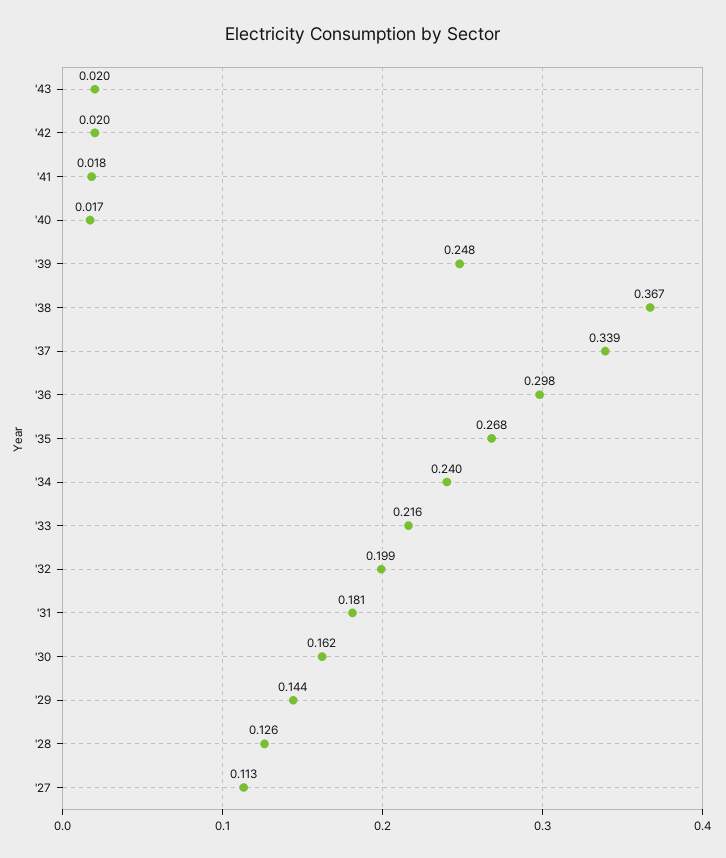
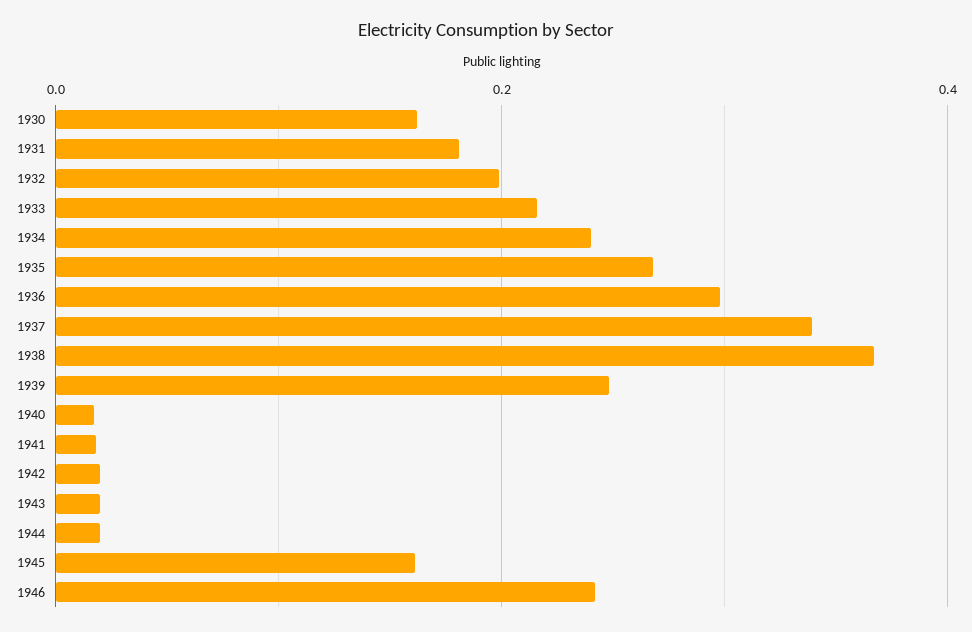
'29: 0.144 -> none
'28: 0.126 -> none
'27: 0.113 -> none
1944: none -> 0.02
1945: none -> 0.16
1946: none -> 0.24

